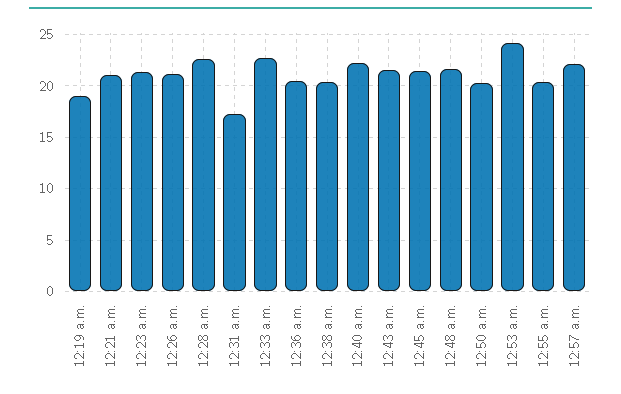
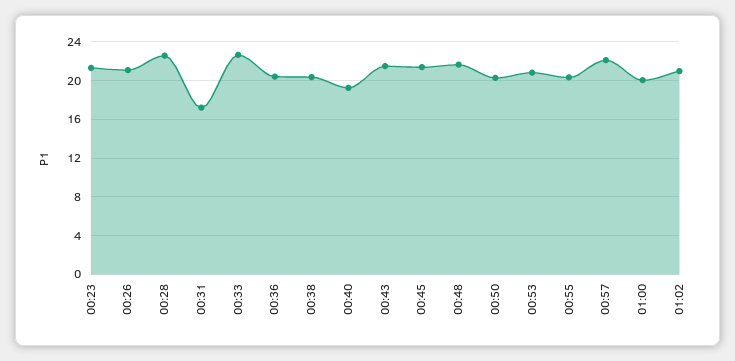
12:19 a.m.: 19 -> none
12:21 a.m.: 21 -> none
12:40 a.m.: 22 -> 19
12:53 a.m.: 24 -> 21
01:00: none -> 20
01:02: none -> 21

